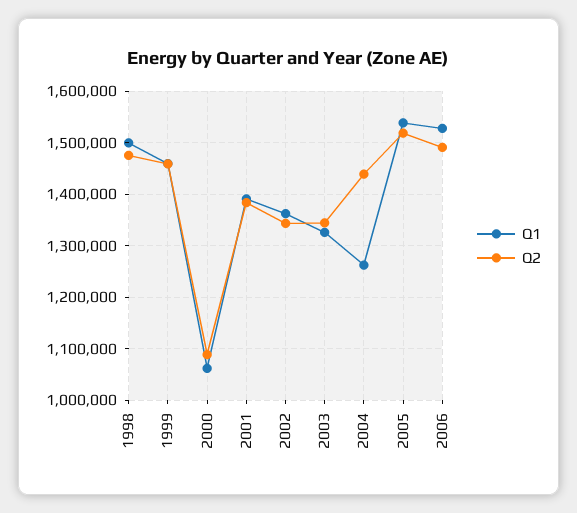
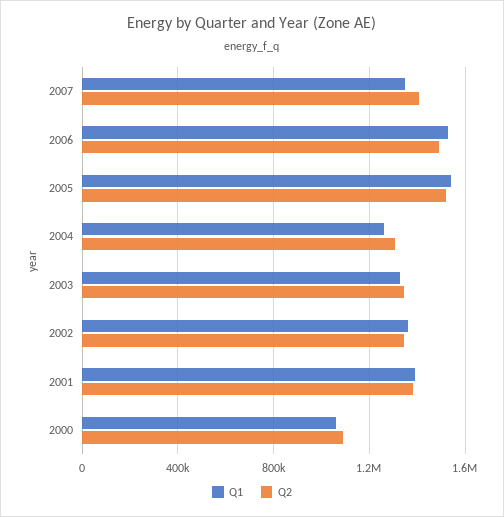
Q1, 1998: 1500000 -> none
Q2, 1998: 1480000 -> none
Q1, 1999: 1460000 -> none
Q2, 1999: 1460000 -> none
Q2, 2004: 1440000 -> 1300000
Q1, 2007: none -> 1350000
Q2, 2007: none -> 1400000

